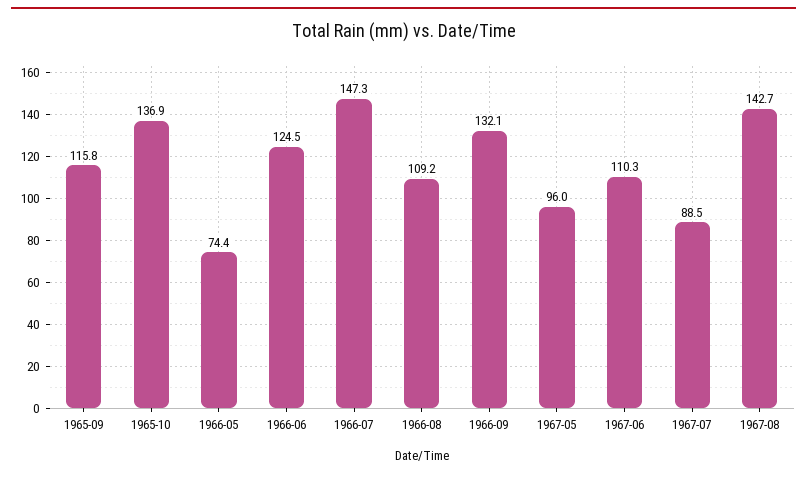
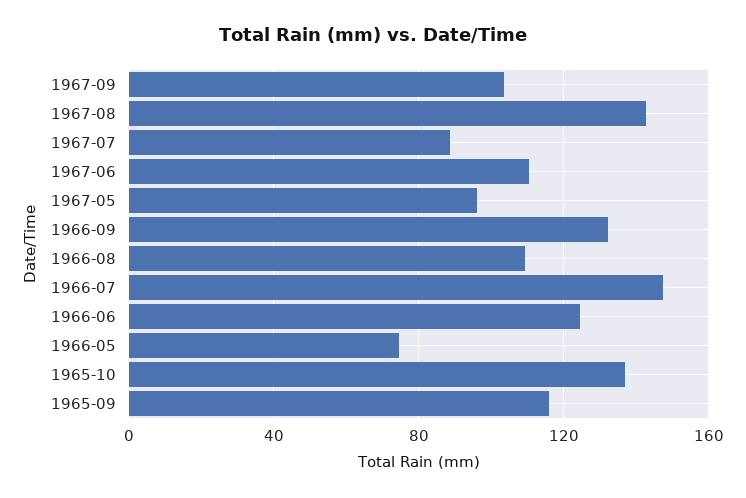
1967-09: none -> 105

